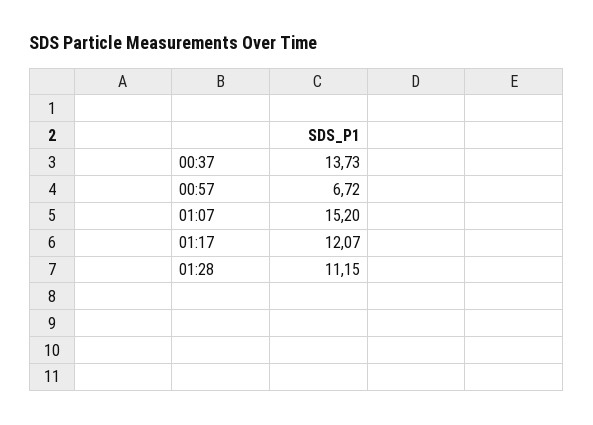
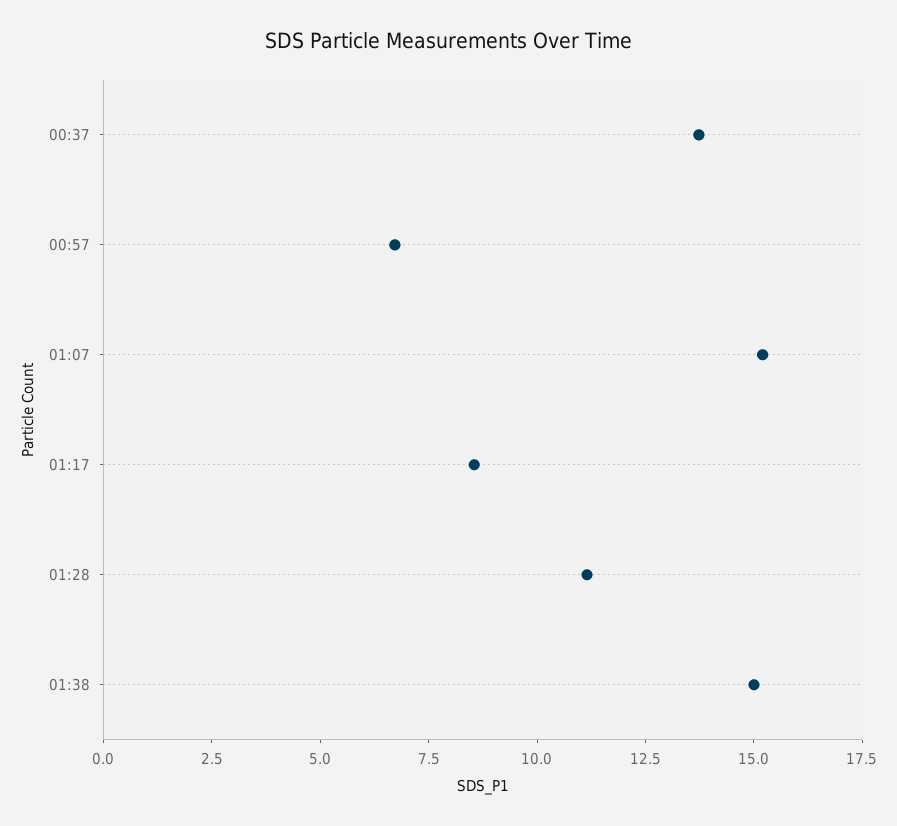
01:17: 12.07 -> 8.5
01:38: none -> 15

